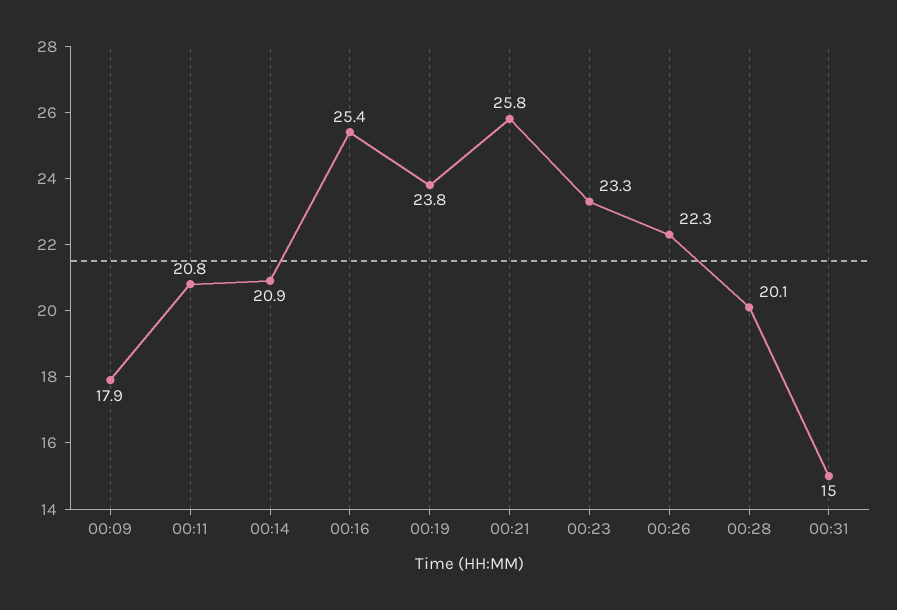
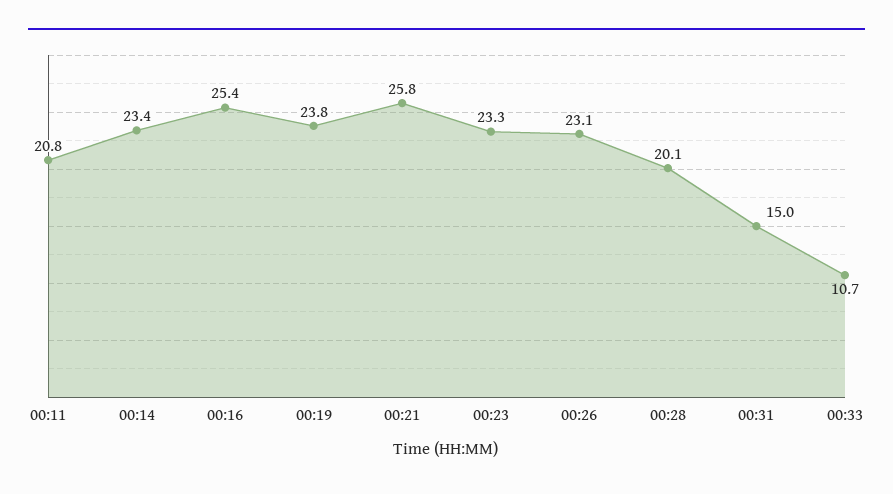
00:09: 17.9 -> none
00:14: 20.9 -> 23.4
00:26: 22.3 -> 23.1
00:33: none -> 10.7

